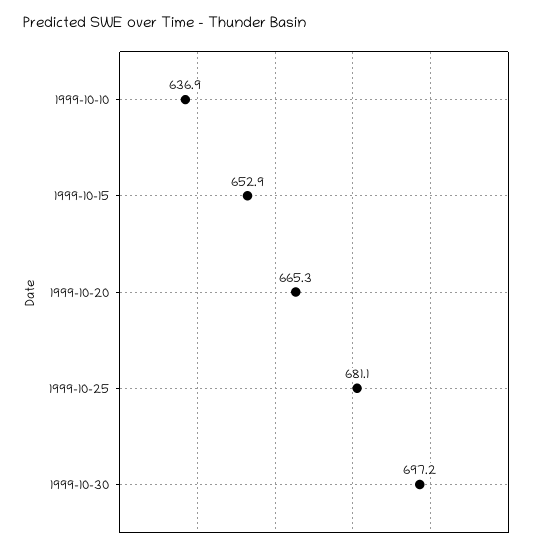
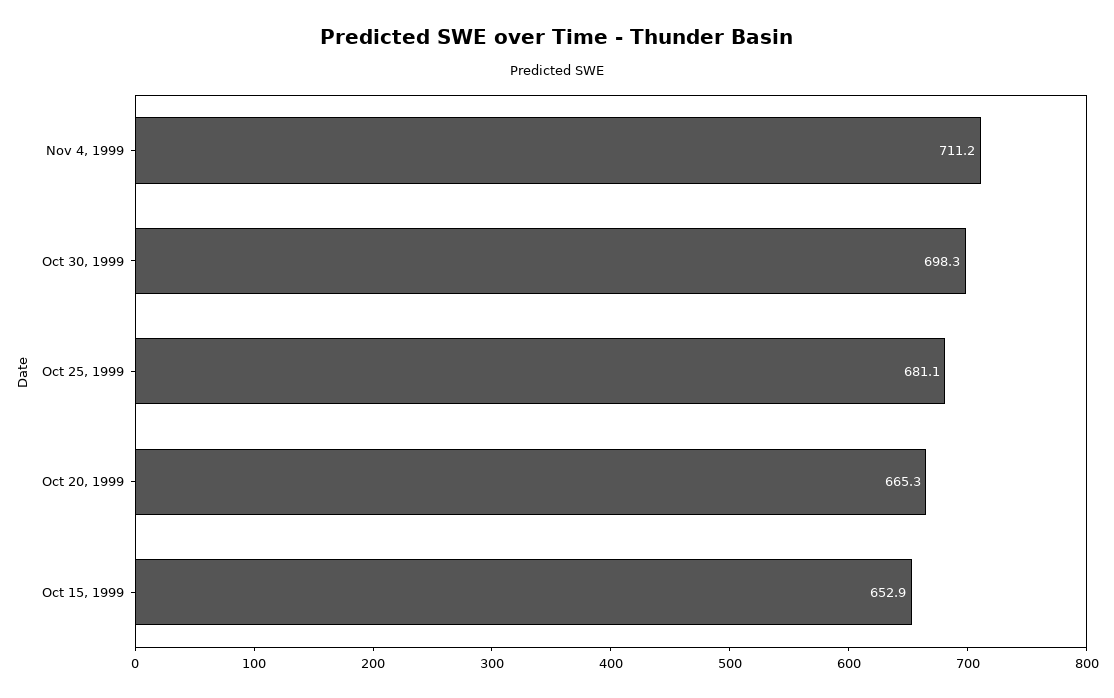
1999-10-10: 636.9 -> none
1999-10-30: 697.2 -> 698.3
Nov 4, 1999: none -> 711.2

